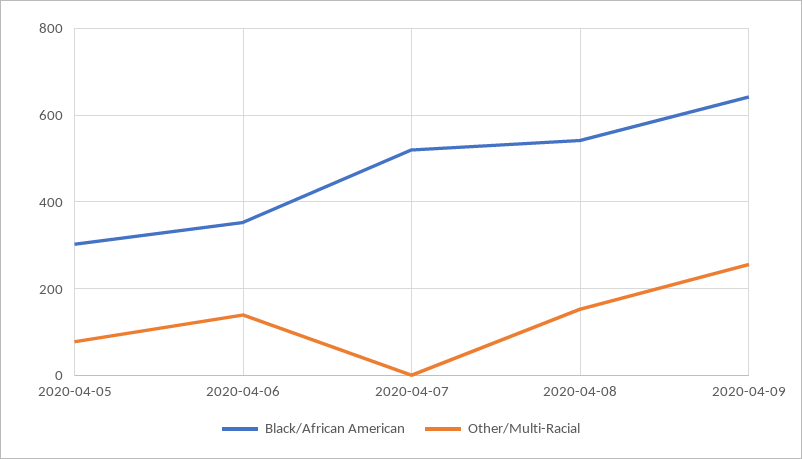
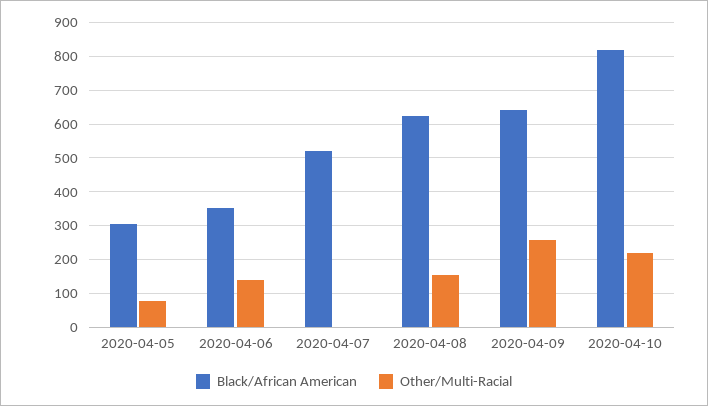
Black/African American, 2020-04-08: 540 -> 620
Black/African American, 2020-04-10: none -> 820
Other/Multi-Racial, 2020-04-10: none -> 220

